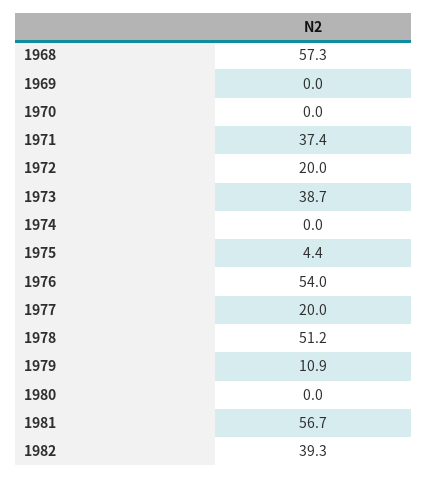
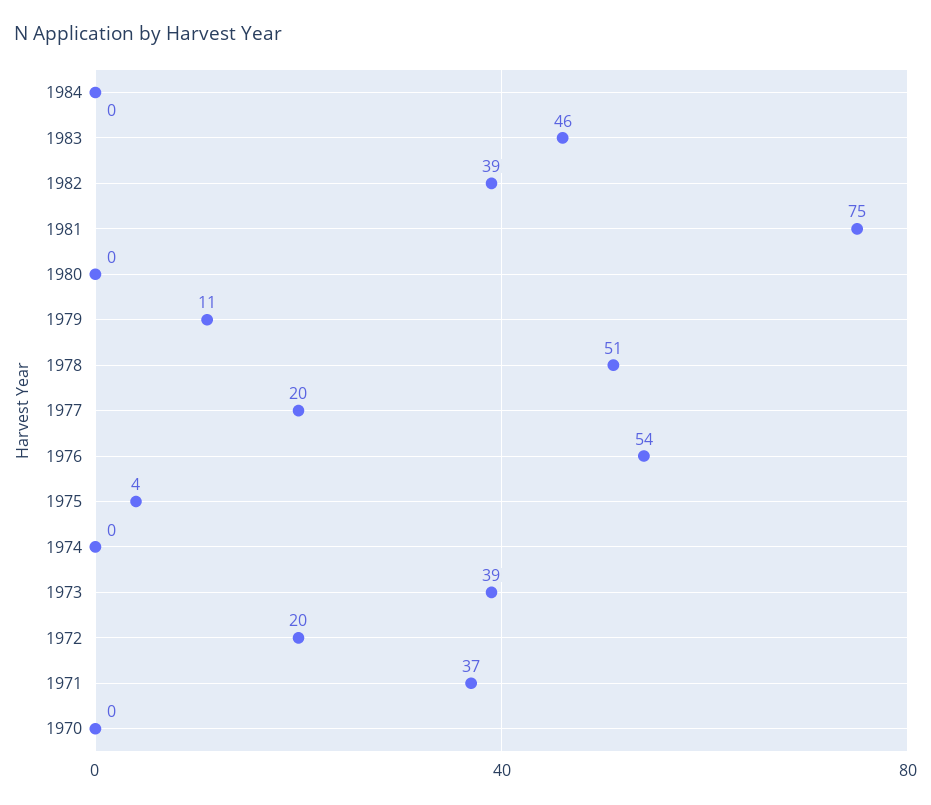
1968: 57.3 -> none
1969: 0 -> none
1981: 56.7 -> 75
1984: none -> 0
1983: none -> 46

